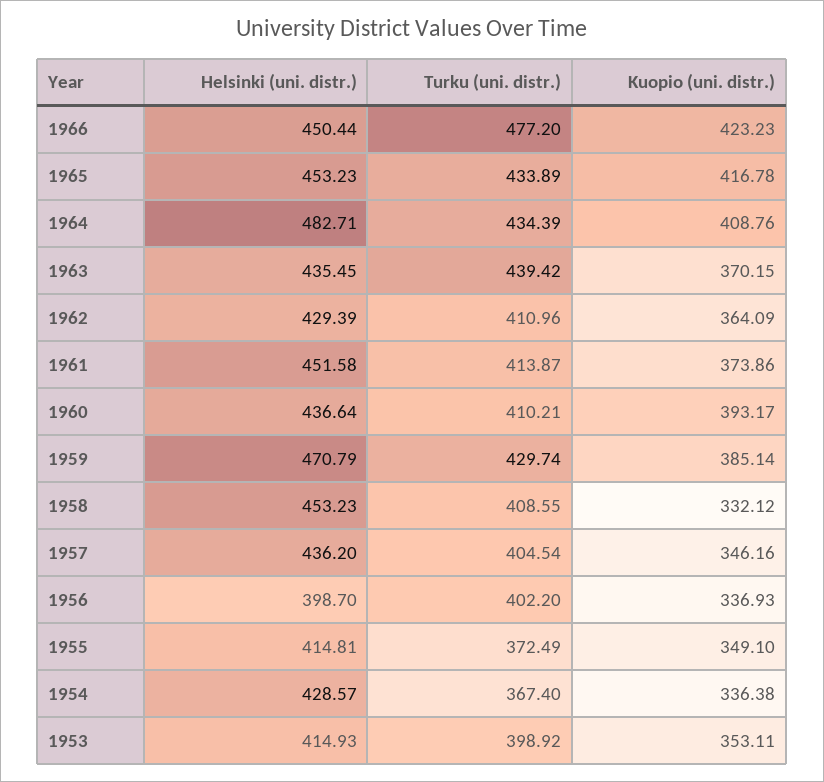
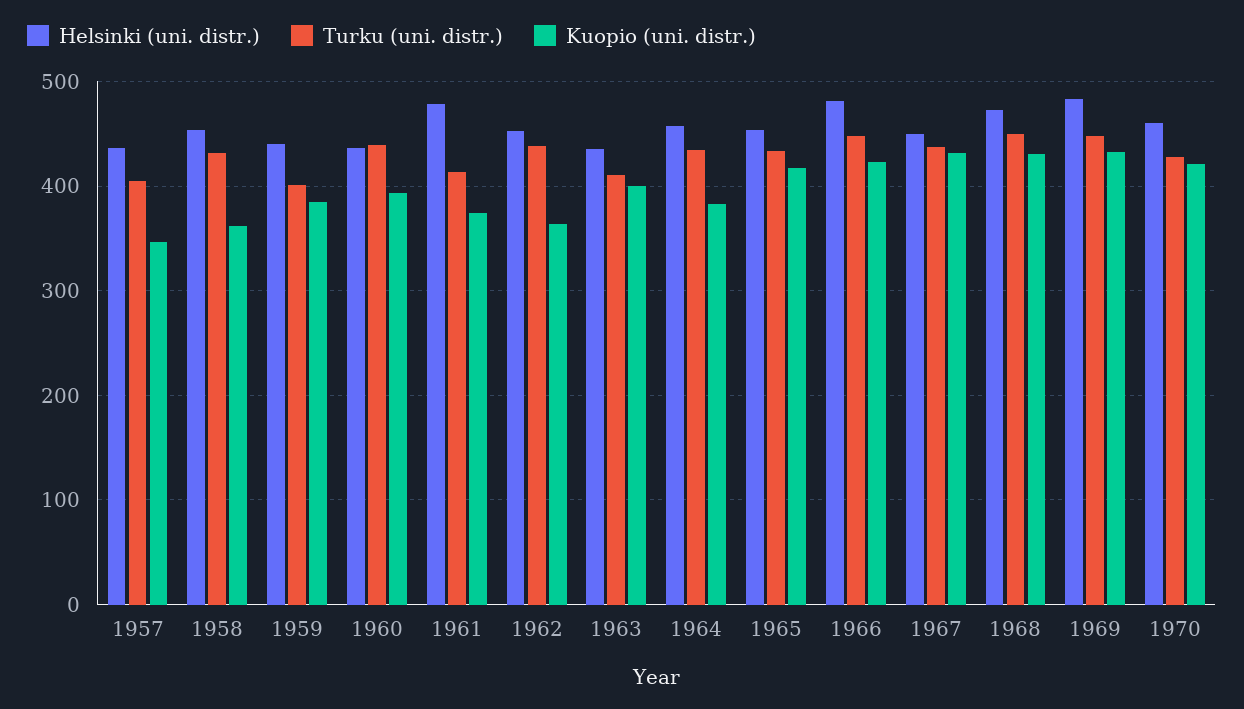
Helsinki (uni. distr.), 1966: 450.44 -> 480
Turku (uni. distr.), 1966: 477.2 -> 450
Helsinki (uni. distr.), 1964: 482.71 -> 460
Kuopio (uni. distr.), 1964: 408.76 -> 380
Turku (uni. distr.), 1963: 439.42 -> 410
Kuopio (uni. distr.), 1963: 370.15 -> 400
Helsinki (uni. distr.), 1962: 429.39 -> 450
Turku (uni. distr.), 1962: 410.96 -> 440
Helsinki (uni. distr.), 1961: 451.58 -> 480
Turku (uni. distr.), 1960: 410.21 -> 440
Helsinki (uni. distr.), 1959: 470.79 -> 440
Turku (uni. distr.), 1959: 429.74 -> 400
Turku (uni. distr.), 1958: 408.55 -> 430
Kuopio (uni. distr.), 1958: 332.12 -> 360
Helsinki (uni. distr.), 1956: 398.7 -> none
Turku (uni. distr.), 1956: 402.2 -> none
Kuopio (uni. distr.), 1956: 336.93 -> none
Helsinki (uni. distr.), 1955: 414.81 -> none
Turku (uni. distr.), 1955: 372.49 -> none
Kuopio (uni. distr.), 1955: 349.1 -> none
Helsinki (uni. distr.), 1954: 428.57 -> none
Turku (uni. distr.), 1954: 367.4 -> none
Kuopio (uni. distr.), 1954: 336.38 -> none
Helsinki (uni. distr.), 1953: 414.93 -> none
Turku (uni. distr.), 1953: 398.92 -> none
Kuopio (uni. distr.), 1953: 353.11 -> none
Helsinki (uni. distr.), 1967: none -> 450
Turku (uni. distr.), 1967: none -> 440
Kuopio (uni. distr.), 1967: none -> 430
Helsinki (uni. distr.), 1968: none -> 470
Turku (uni. distr.), 1968: none -> 450
Kuopio (uni. distr.), 1968: none -> 430
Helsinki (uni. distr.), 1969: none -> 480
Turku (uni. distr.), 1969: none -> 450
Kuopio (uni. distr.), 1969: none -> 430
Helsinki (uni. distr.), 1970: none -> 460
Turku (uni. distr.), 1970: none -> 430
Kuopio (uni. distr.), 1970: none -> 420

